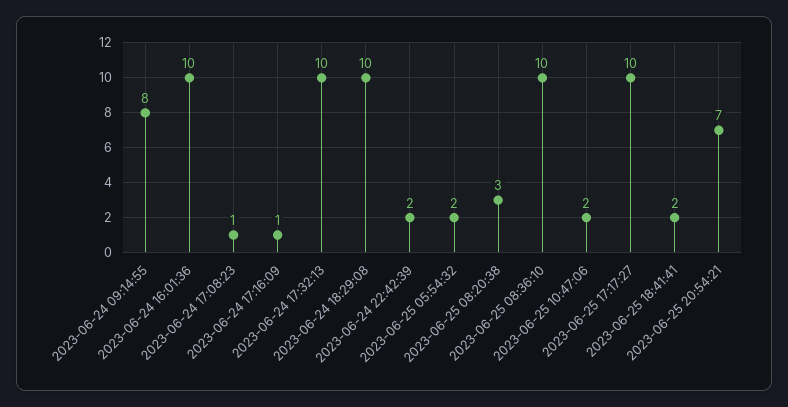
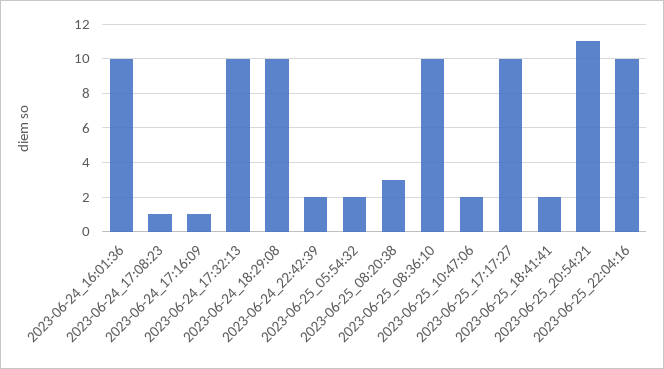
2023-06-24 09:14:55: 8 -> none
2023-06-25 20:54:21: 7 -> 11
2023-06-25_22:04:16: none -> 10

